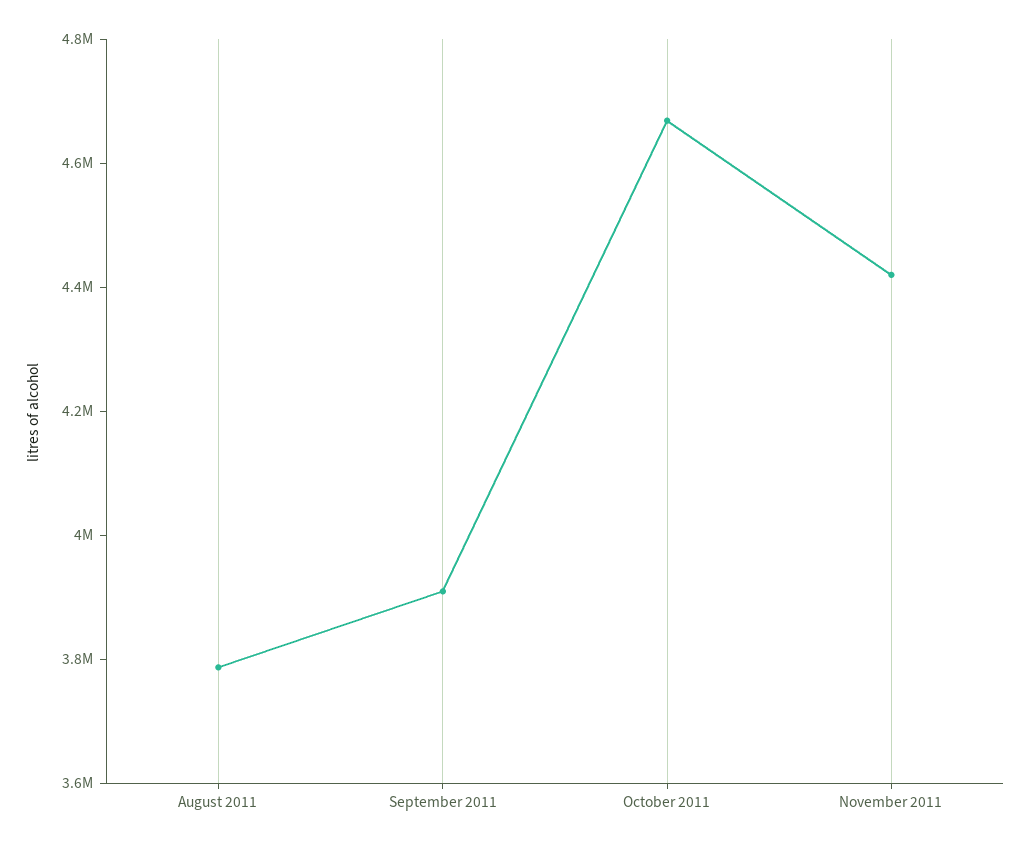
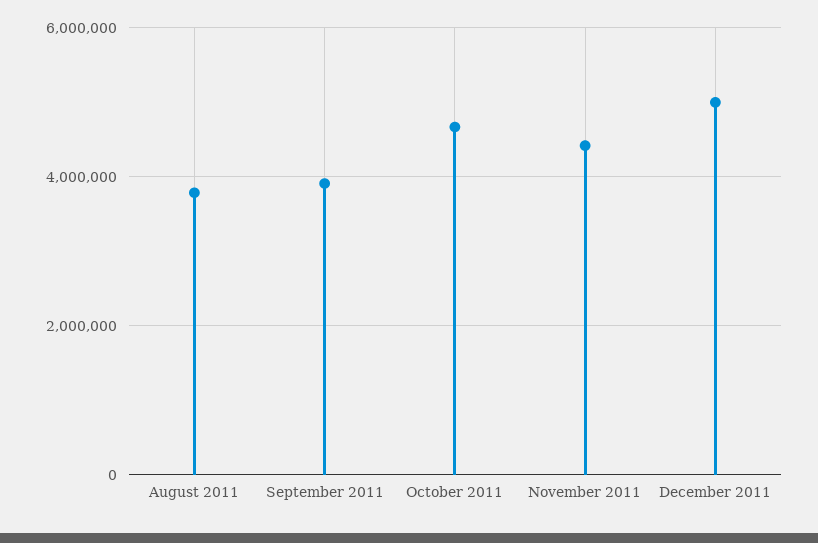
December 2011: none -> 5000000

